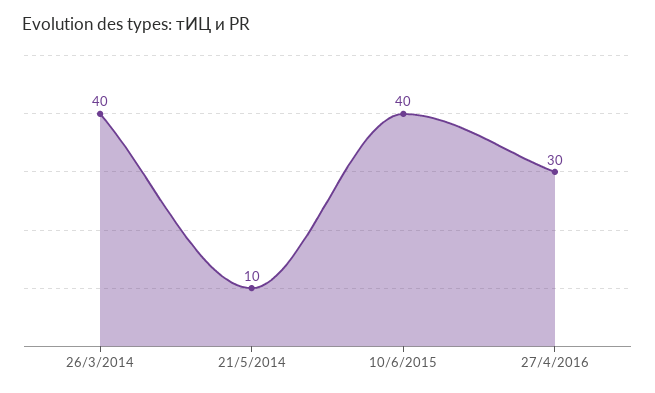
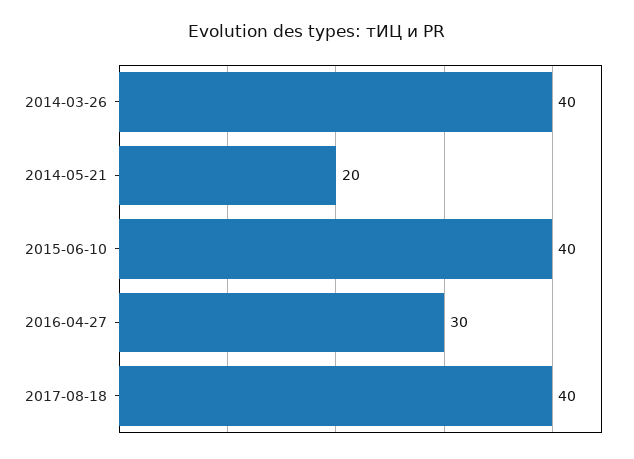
21/5/2014: 10 -> 20
2017-08-18: none -> 40

